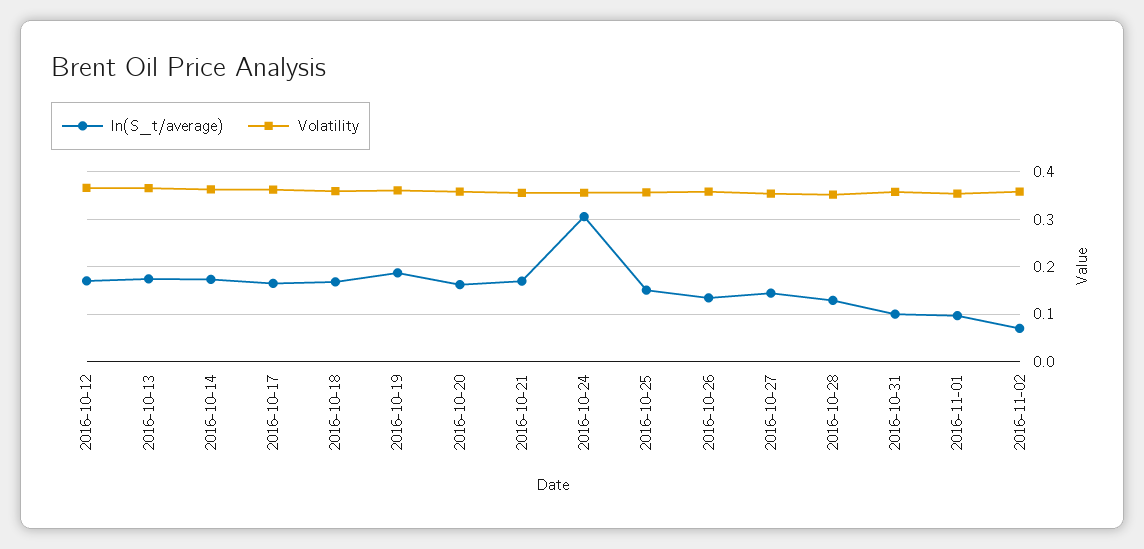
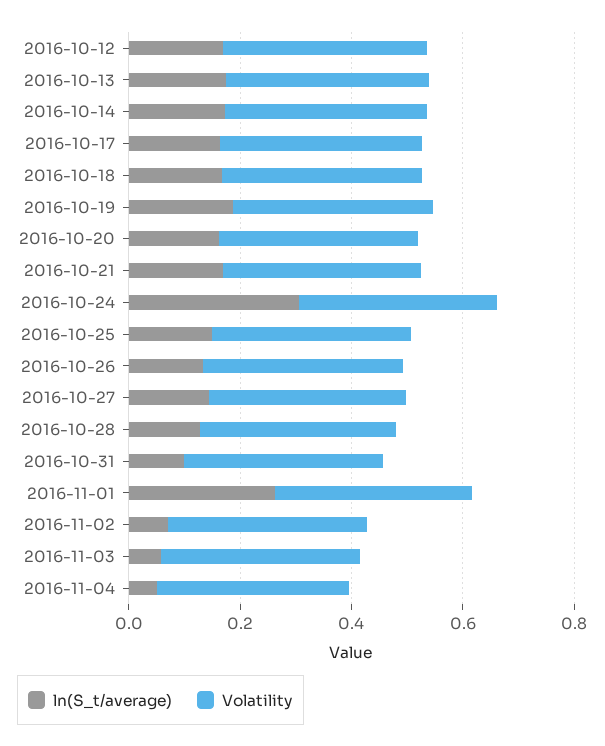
ln(S_t/average), 2016-11-01: 0.1 -> 0.25
ln(S_t/average), 2016-11-03: none -> 0.05
Volatility, 2016-11-03: none -> 0.35
ln(S_t/average), 2016-11-04: none -> 0.05
Volatility, 2016-11-04: none -> 0.35

